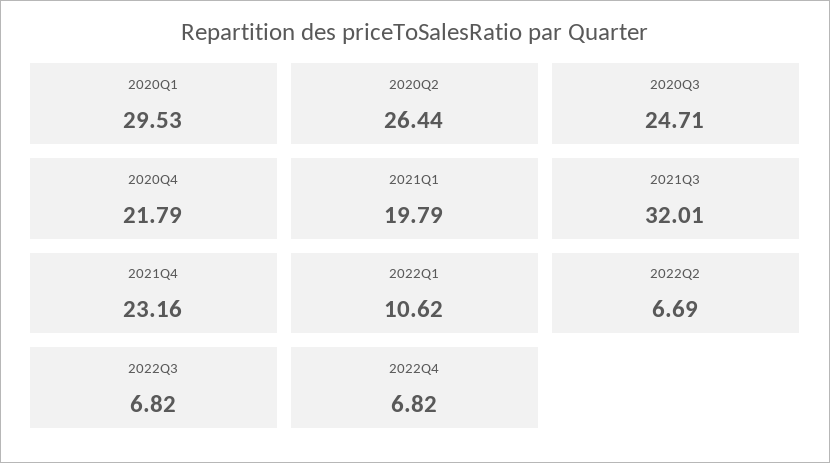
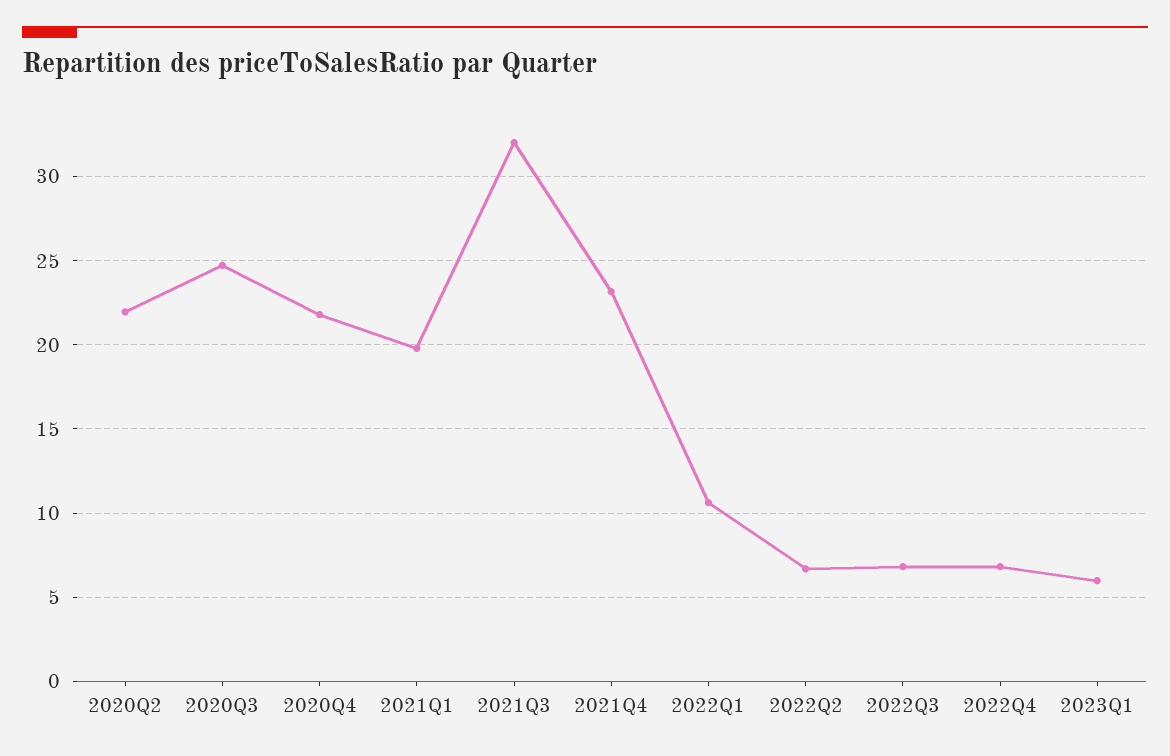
2020Q1: 29.53 -> none
2020Q2: 26.44 -> 22
2023Q1: none -> 6

